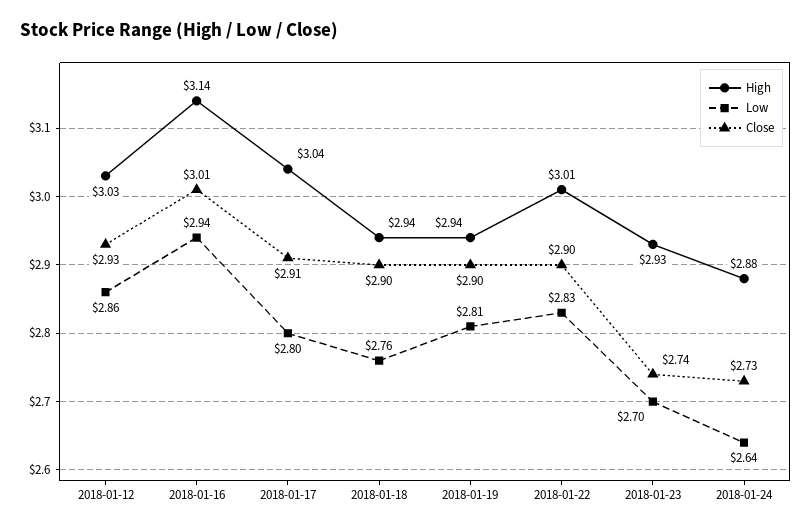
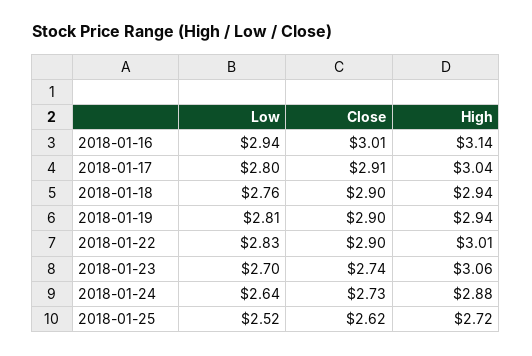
High, 2018-01-12: 3.03 -> none
Low, 2018-01-12: 2.86 -> none
Close, 2018-01-12: 2.93 -> none
High, 2018-01-23: 2.93 -> 3.06
Low, 2018-01-25: none -> 2.52
Close, 2018-01-25: none -> 2.62
High, 2018-01-25: none -> 2.72

